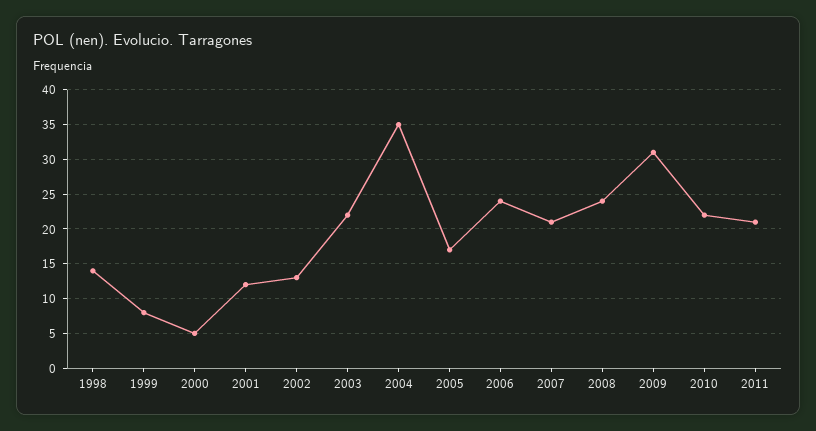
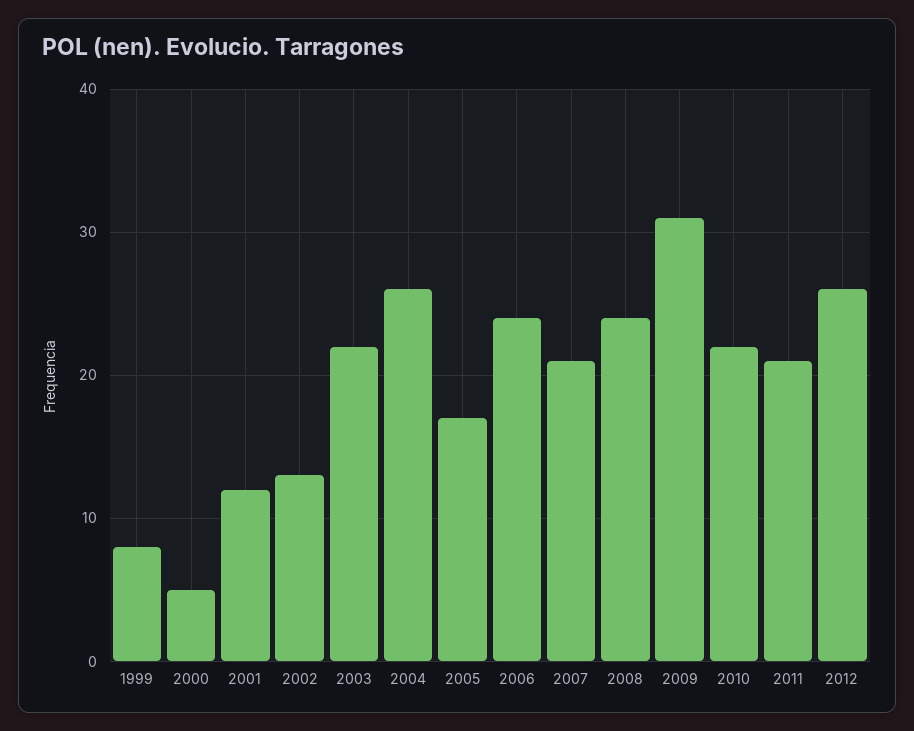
1998: 14 -> none
2004: 35 -> 26
2012: none -> 26

